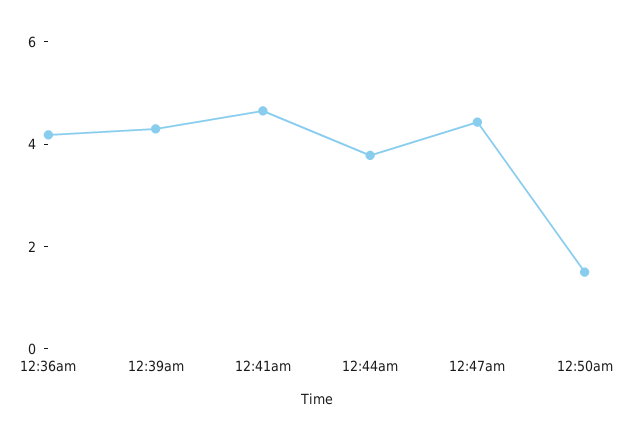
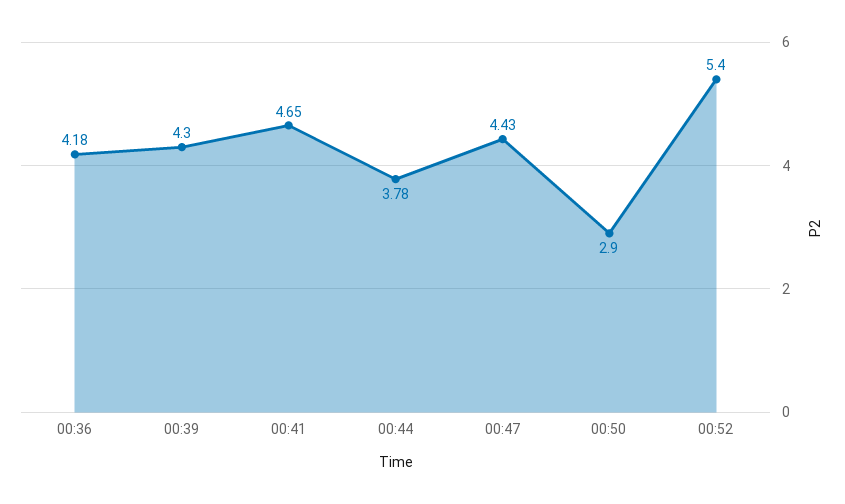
12:50am: 1.5 -> 2.9
00:52: none -> 5.4

